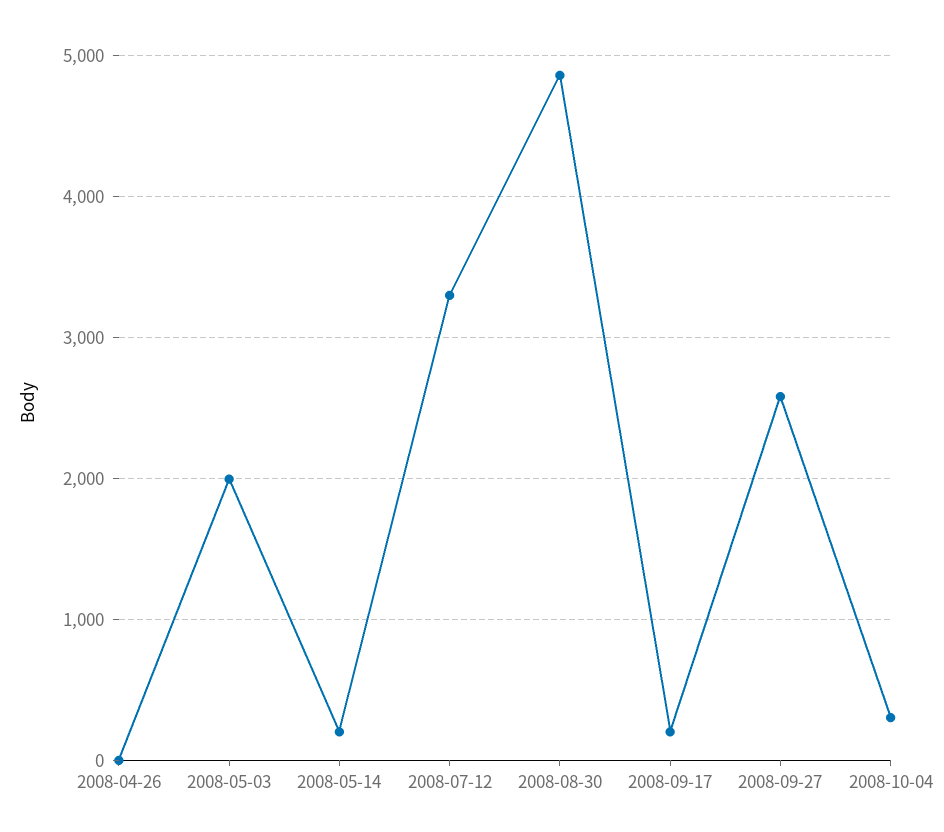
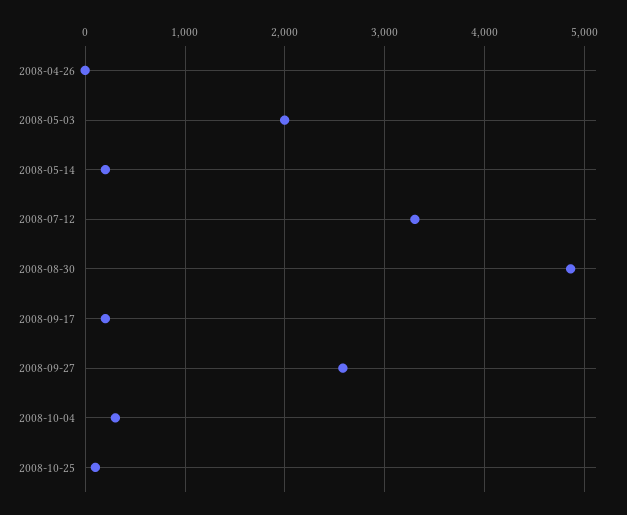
2008-10-25: none -> 100

